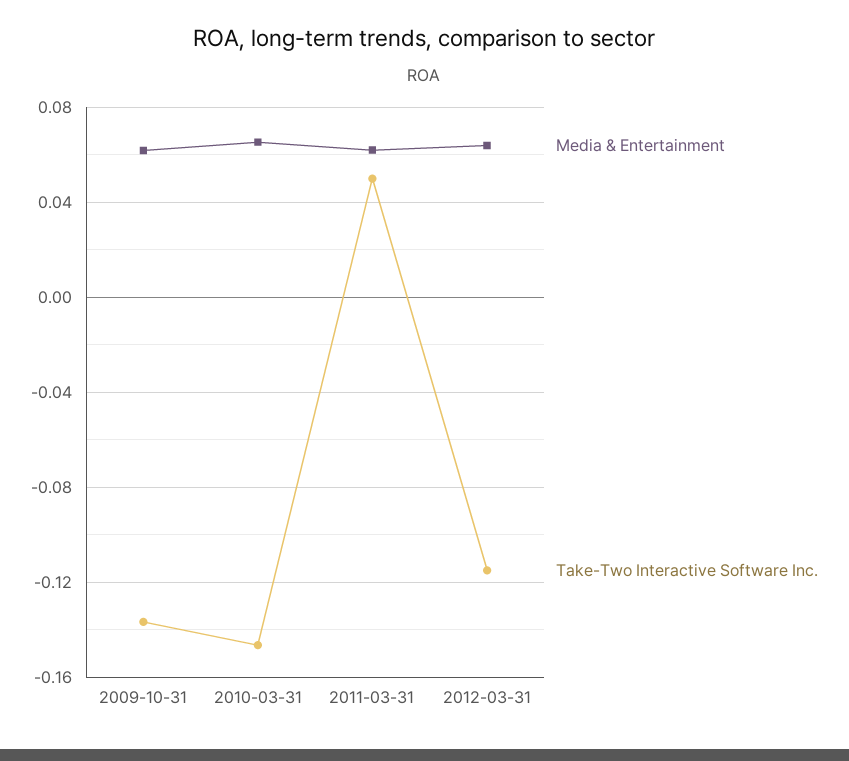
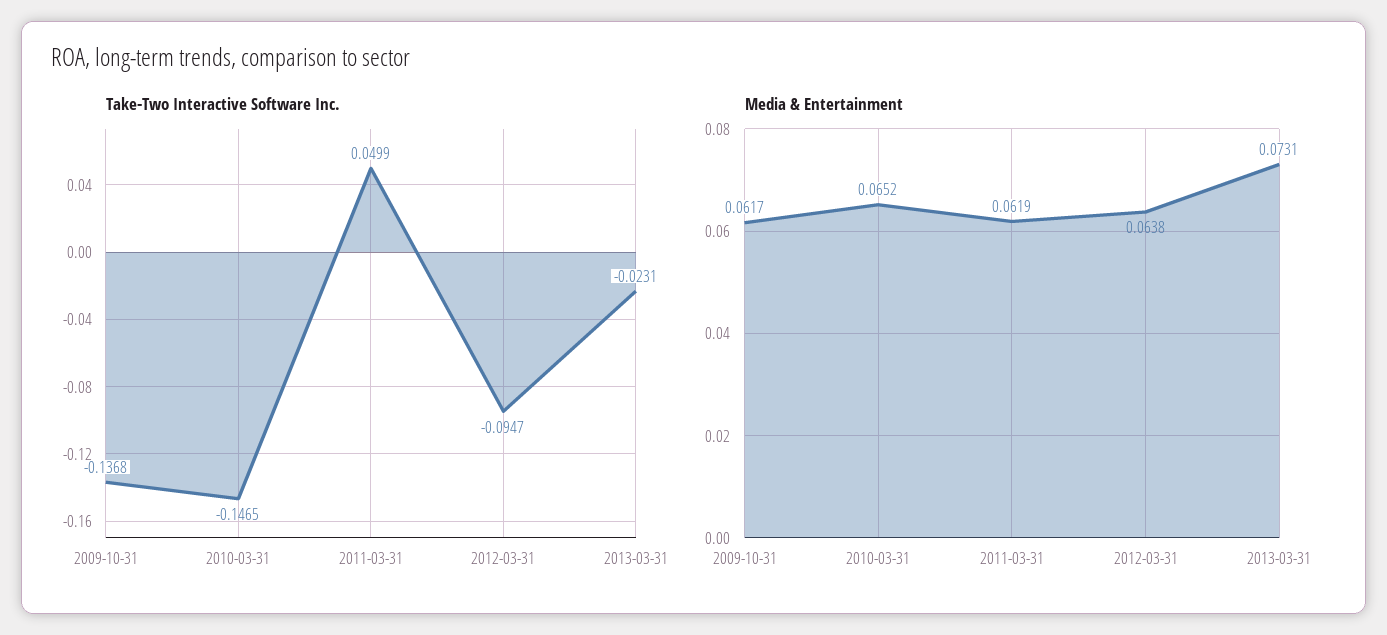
Take-Two Interactive Software Inc., 2012-03-31: -0.115 -> -0.0947
Take-Two Interactive Software Inc., 2013-03-31: none -> -0.0231
Media & Entertainment, 2013-03-31: none -> 0.0731

